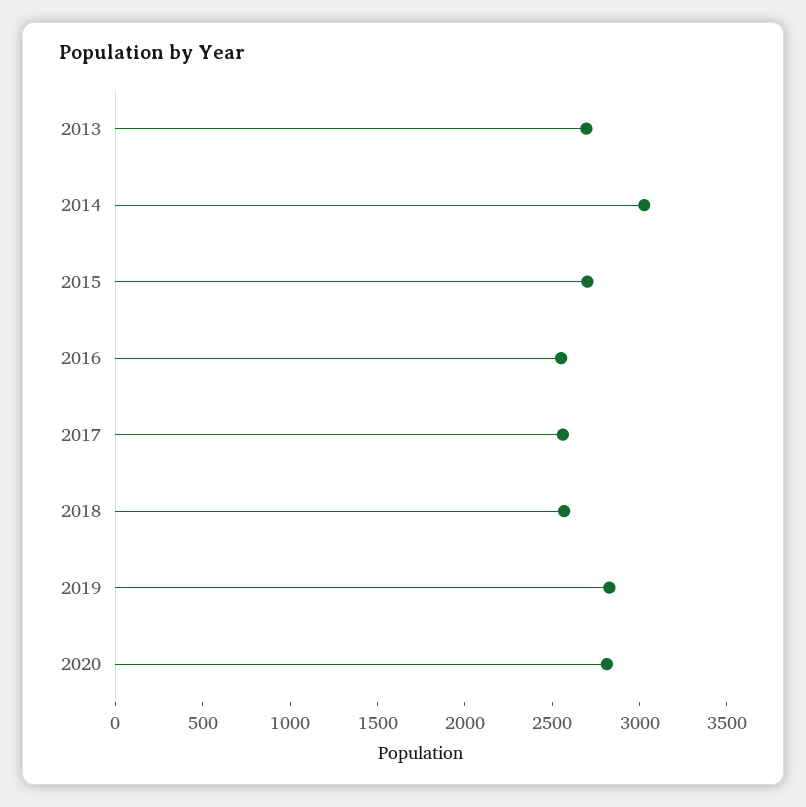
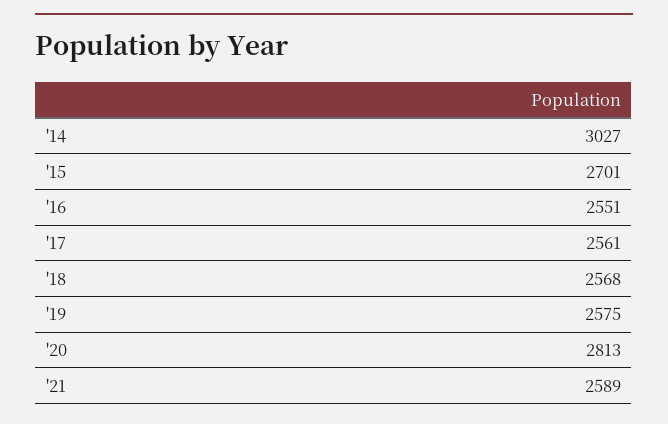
2013: 2700 -> none
2019: 2800 -> 2575
'21: none -> 2589

